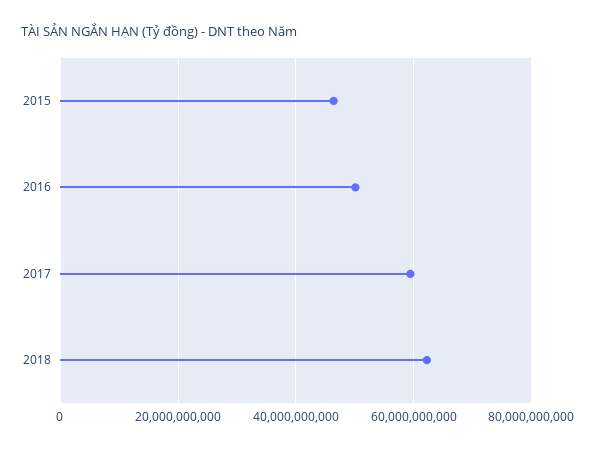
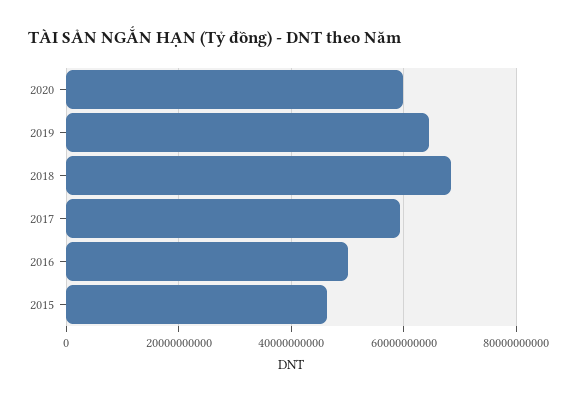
2018: 62000000000 -> 68000000000
2020: none -> 60000000000
2019: none -> 64000000000

